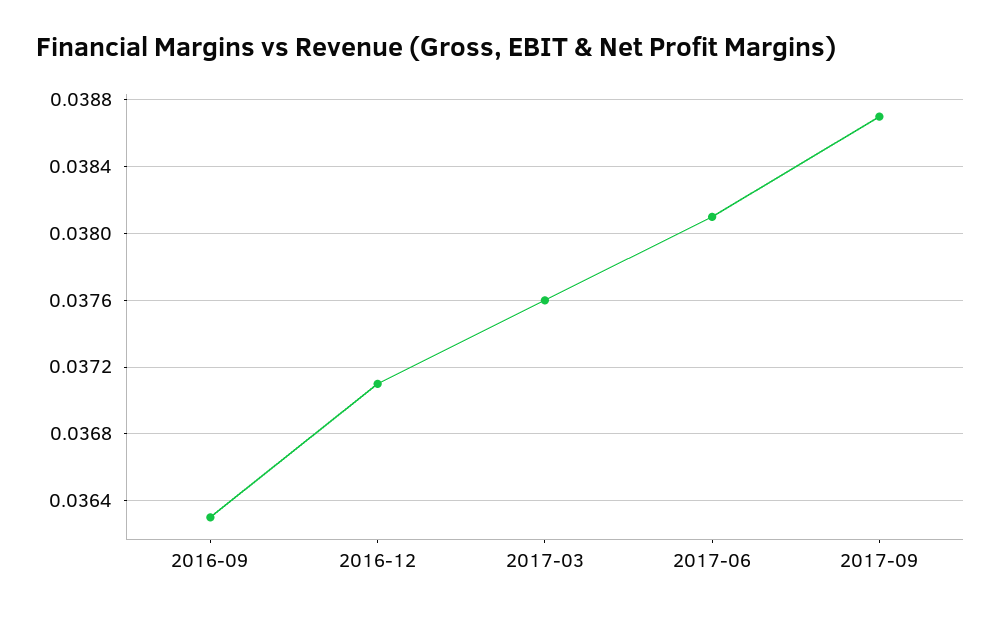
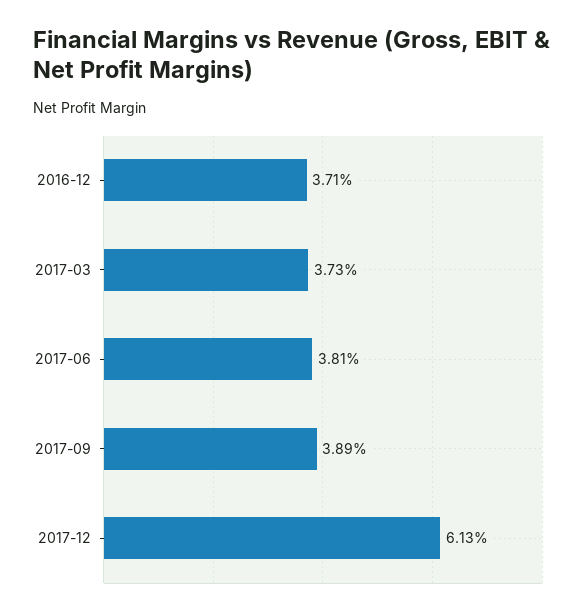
2016-09: 0.0363 -> none
2017-03: 0.0376 -> 0.0373
2017-09: 0.0387 -> 0.0389
2017-12: none -> 0.0613

